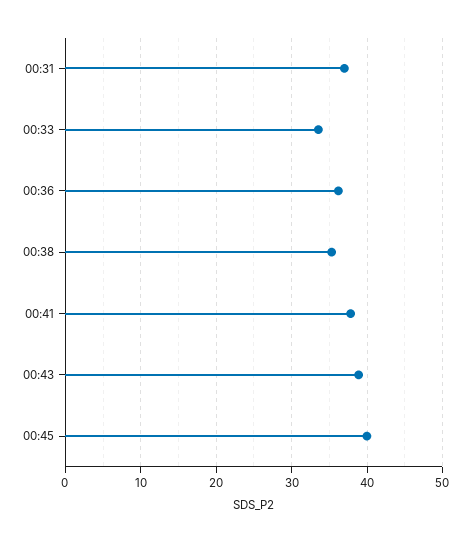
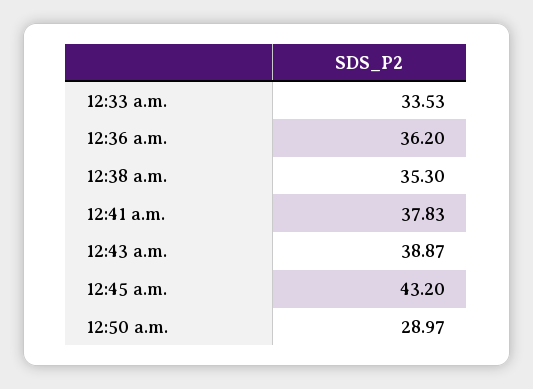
00:31: 37 -> none
00:45: 40 -> 43.2
12:50 a.m.: none -> 28.97

